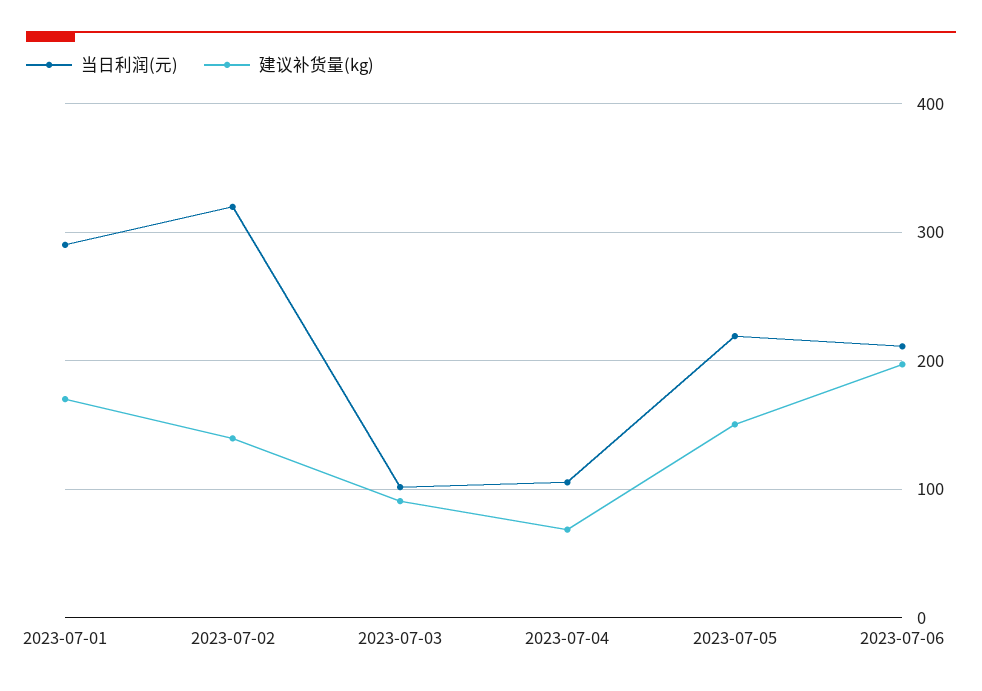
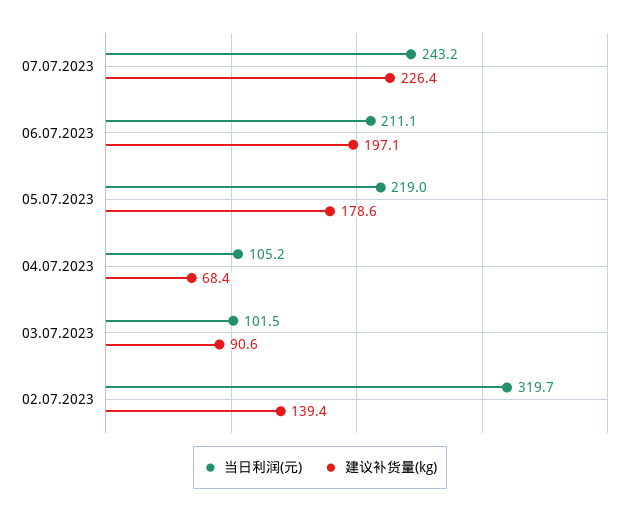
当日利润(元), 2023-07-01: 290 -> none
建议补货量(kg), 2023-07-01: 170 -> none
建议补货量(kg), 2023-07-05: 150 -> 178.6
当日利润(元), 07.07.2023: none -> 243.2
建议补货量(kg), 07.07.2023: none -> 226.4

